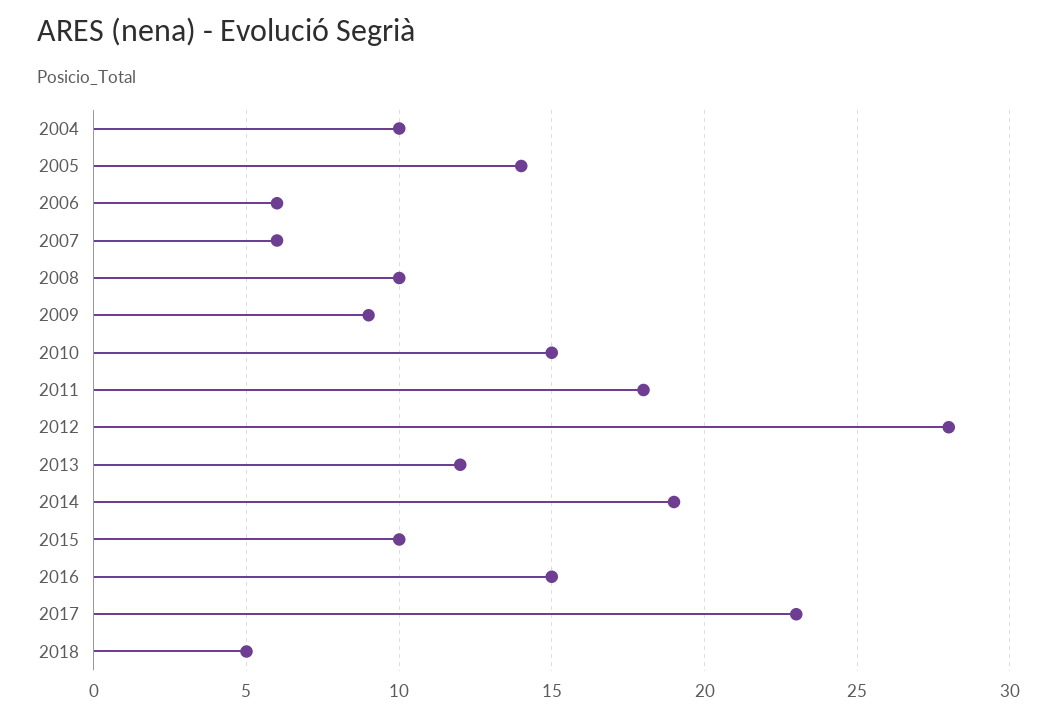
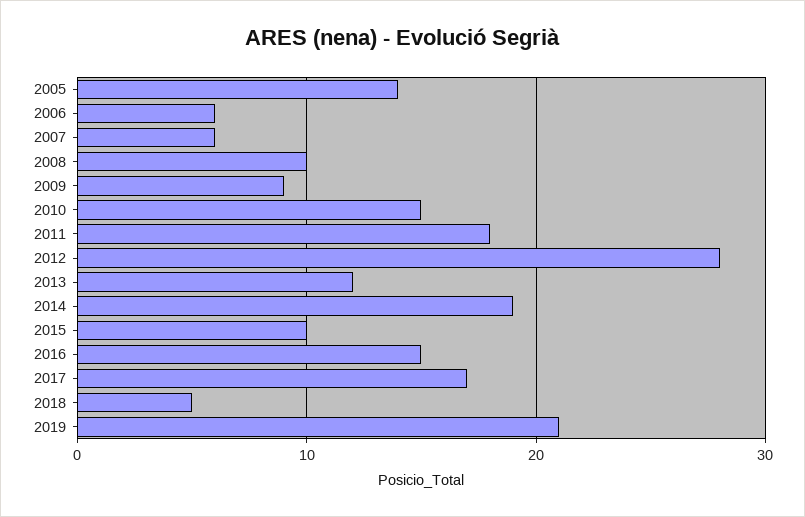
2004: 10 -> none
2017: 23 -> 17
2019: none -> 21

